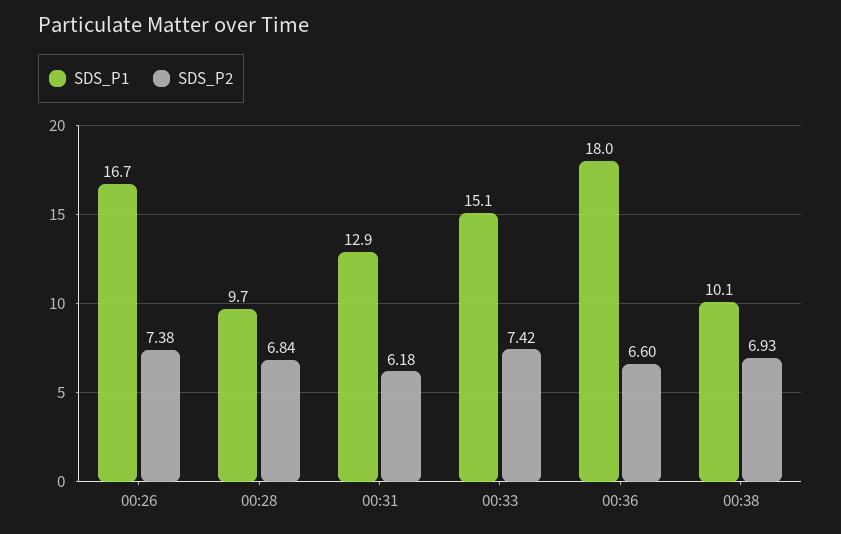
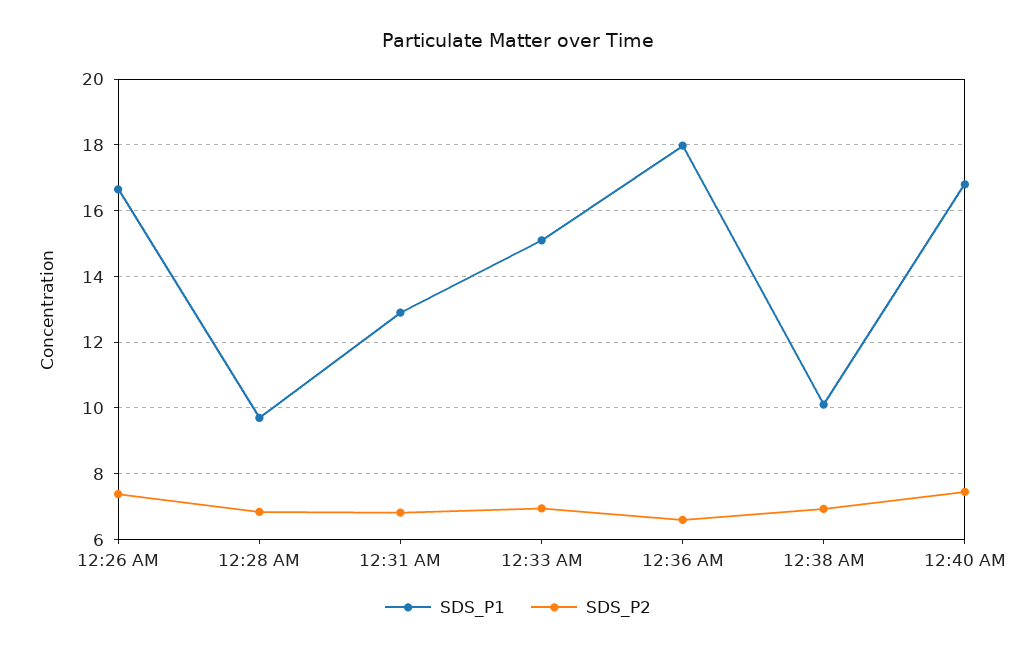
SDS_P2, 00:31: 6.18 -> 6.8
SDS_P2, 00:33: 7.42 -> 7
SDS_P1, 12:40 AM: none -> 16.8
SDS_P2, 12:40 AM: none -> 7.4

